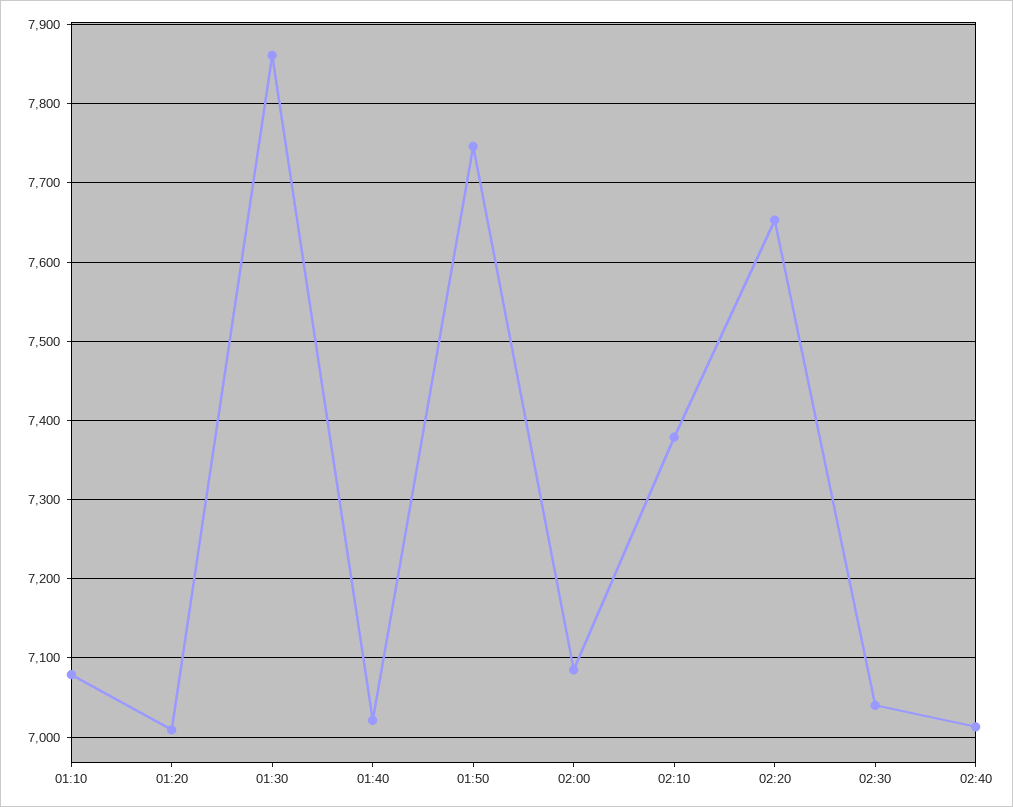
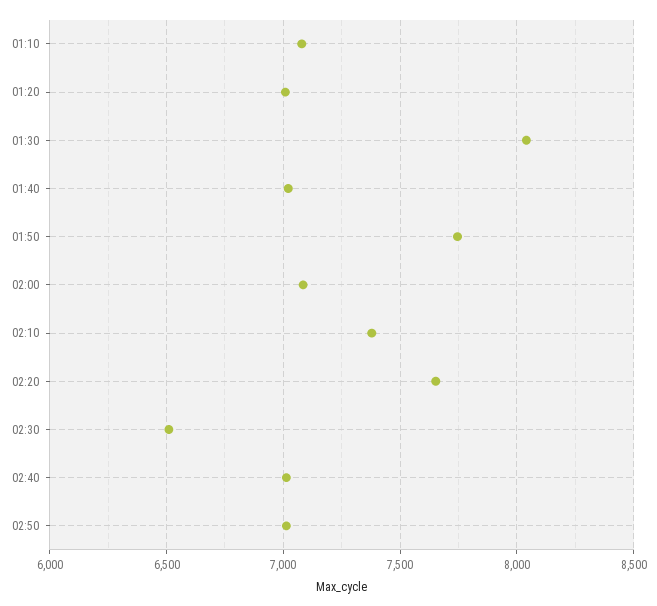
01:30: 7860 -> 8050
02:30: 7040 -> 6500
02:50: none -> 7000

